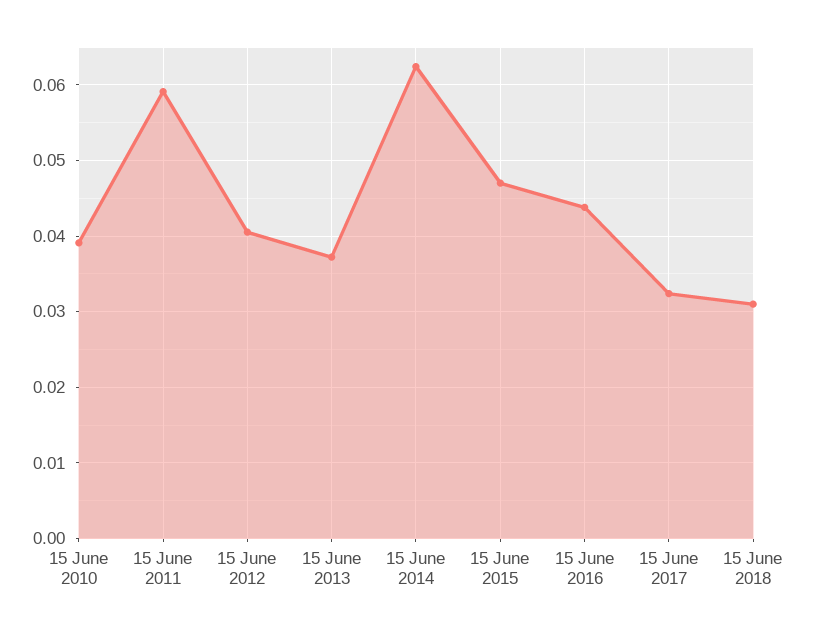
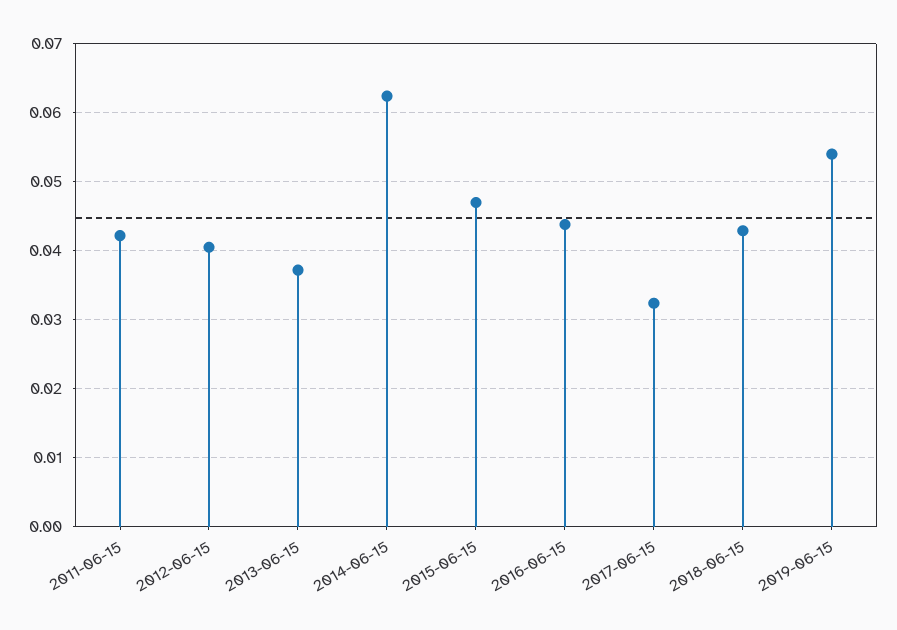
15 June 2010: 0.039 -> none
15 June 2011: 0.059 -> 0.042
15 June 2018: 0.031 -> 0.043
2019-06-15: none -> 0.054

